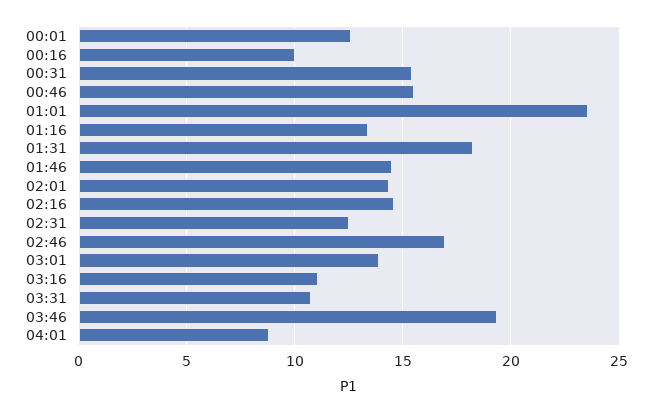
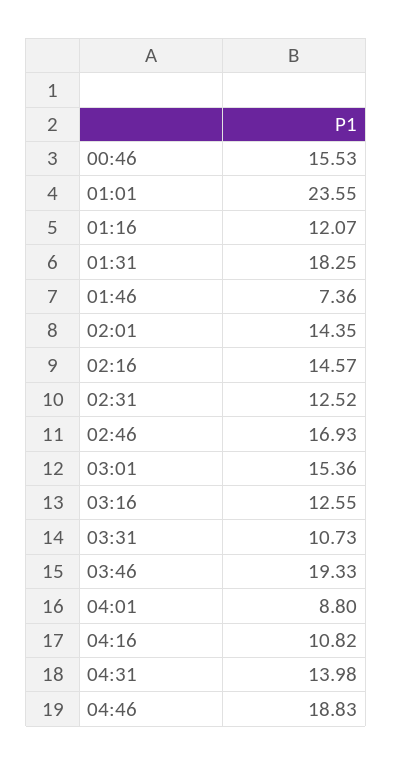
00:01: 12.5 -> none
00:16: 10 -> none
00:31: 15.5 -> none
01:16: 13.5 -> 12.07
01:46: 14.5 -> 7.36
03:01: 14 -> 15.36
03:16: 11 -> 12.55
04:16: none -> 10.82
04:31: none -> 13.98
04:46: none -> 18.83

